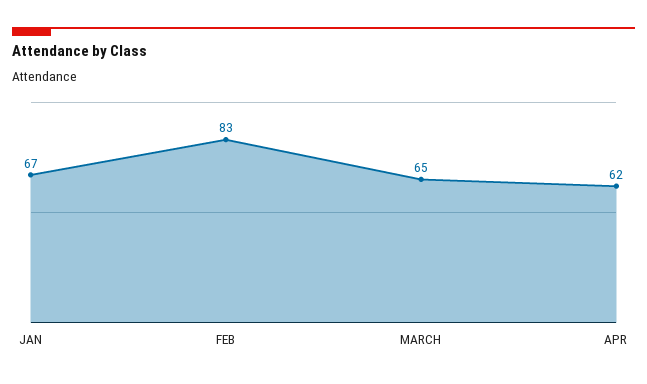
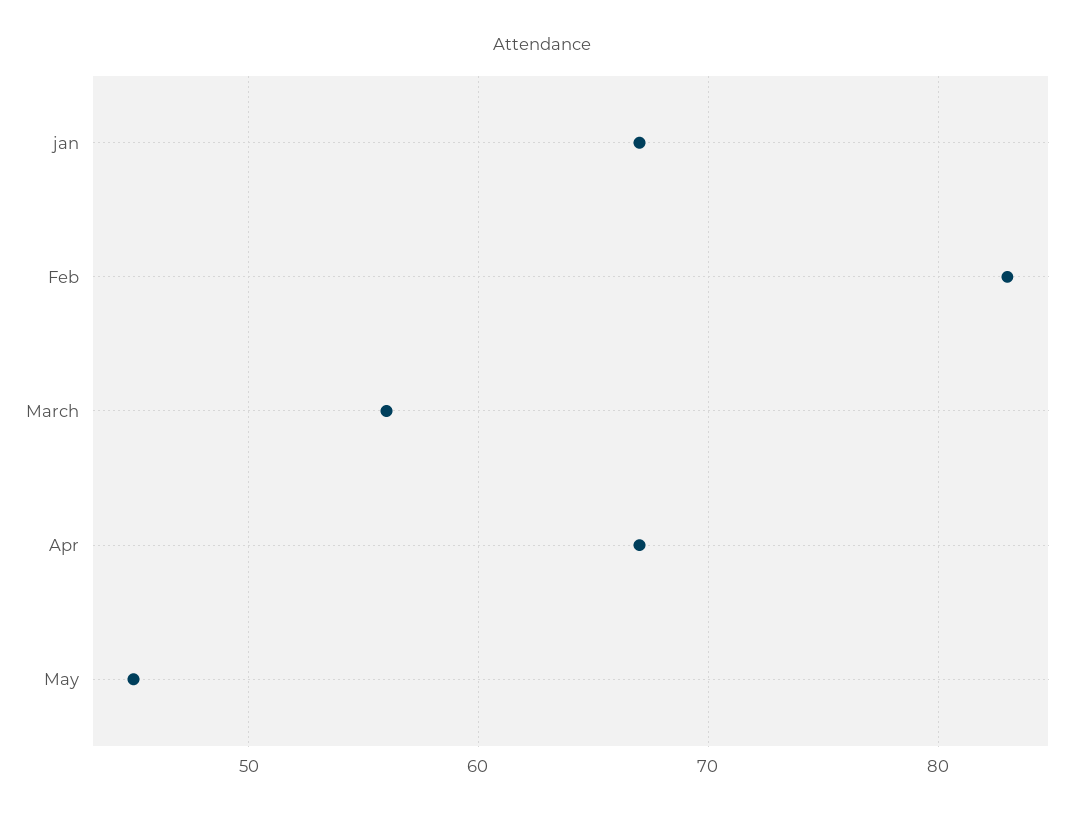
MARCH: 65 -> 56
APR: 62 -> 67
May: none -> 45

